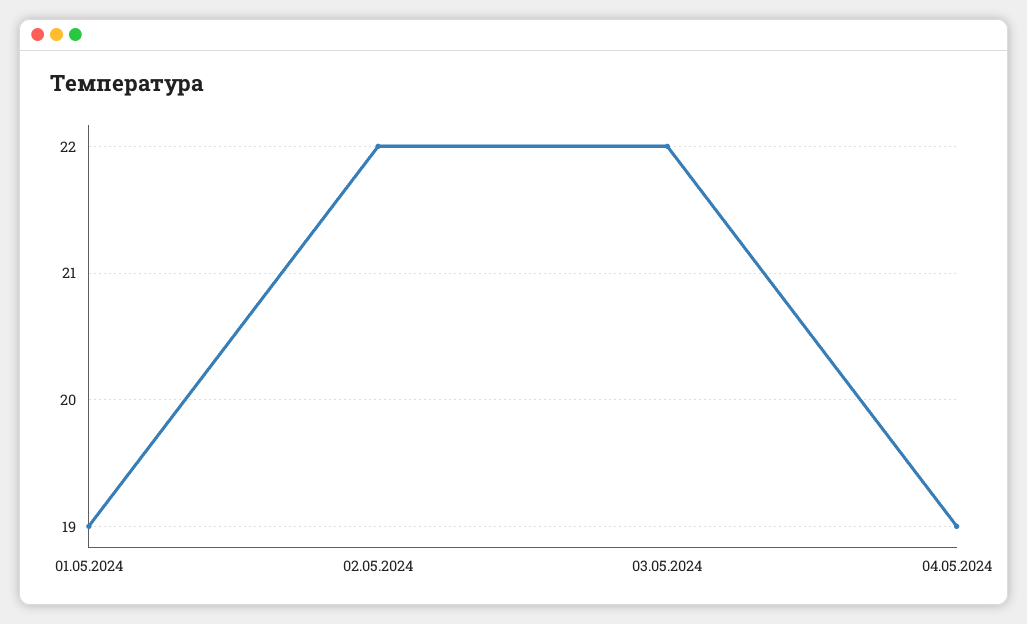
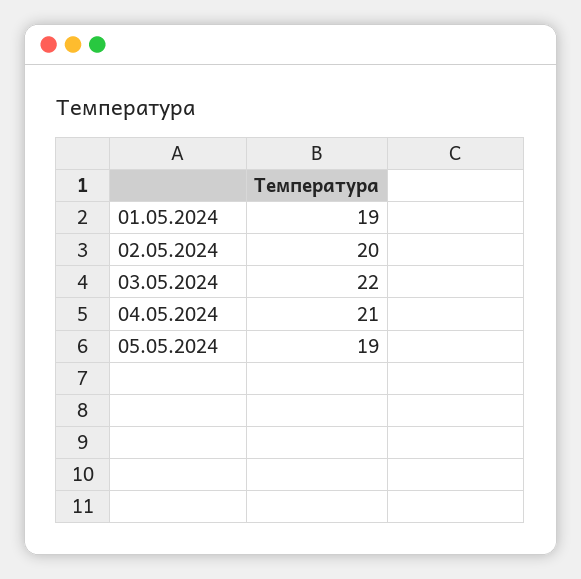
02.05.2024: 22 -> 20
04.05.2024: 19 -> 21
05.05.2024: none -> 19

